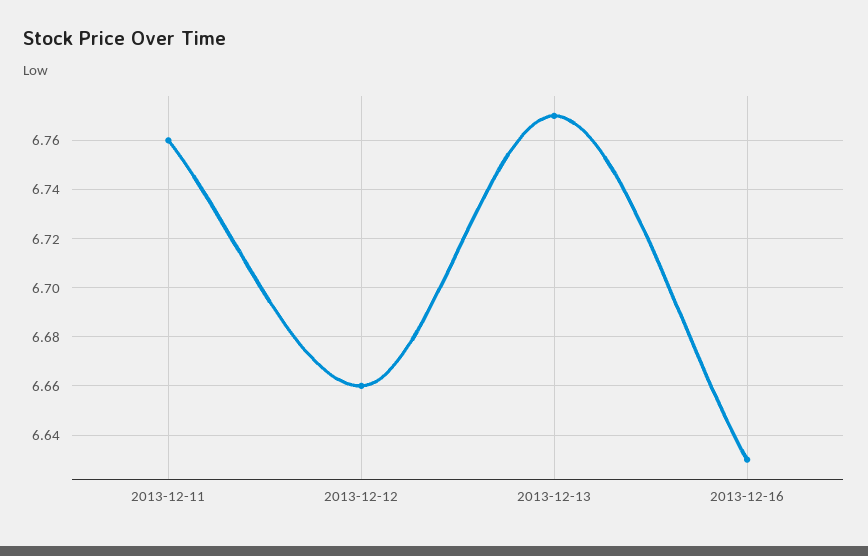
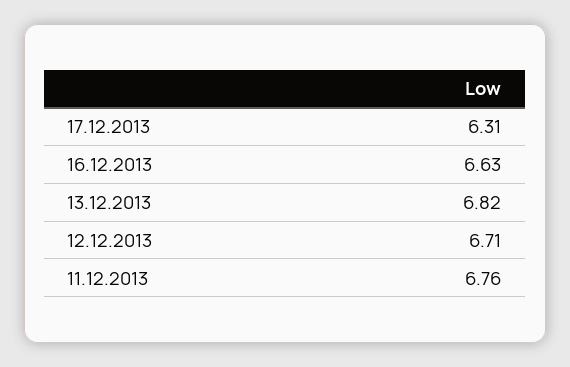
2013-12-12: 6.66 -> 6.71
2013-12-13: 6.77 -> 6.82
17.12.2013: none -> 6.31

